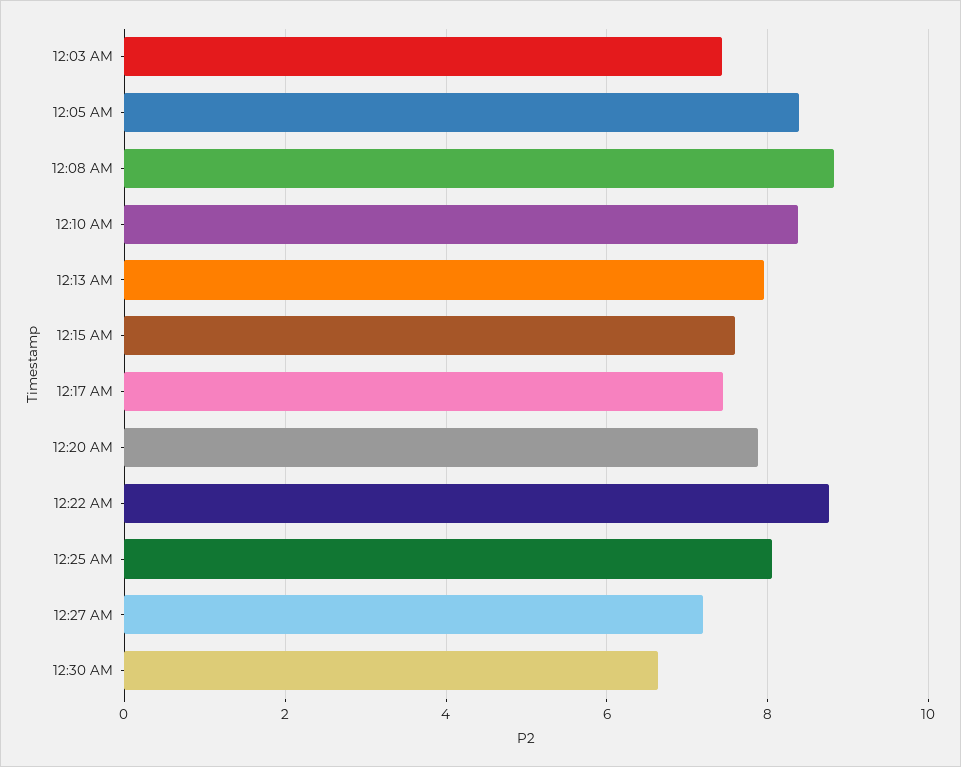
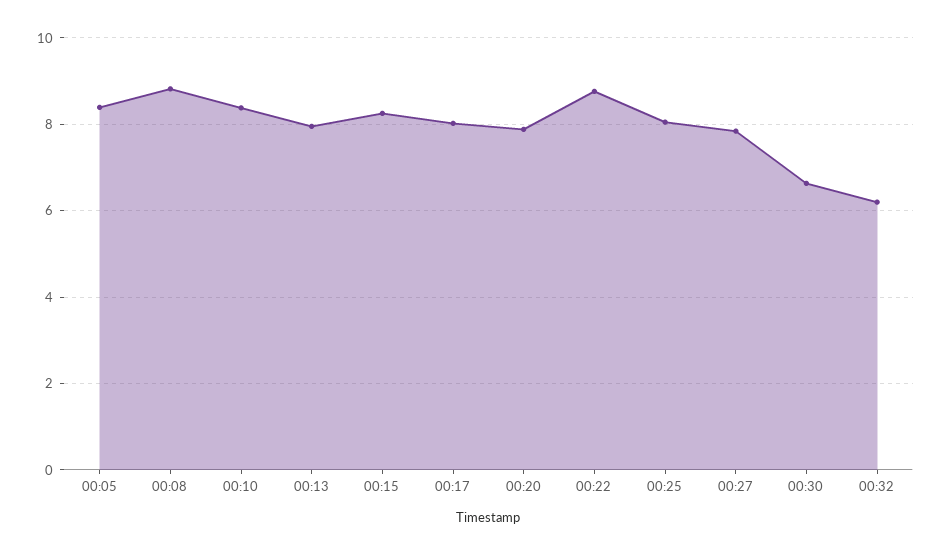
12:03 AM: 7.4 -> none
12:15 AM: 7.6 -> 8.2
12:17 AM: 7.4 -> 8
12:27 AM: 7.2 -> 7.8
00:32: none -> 6.2

